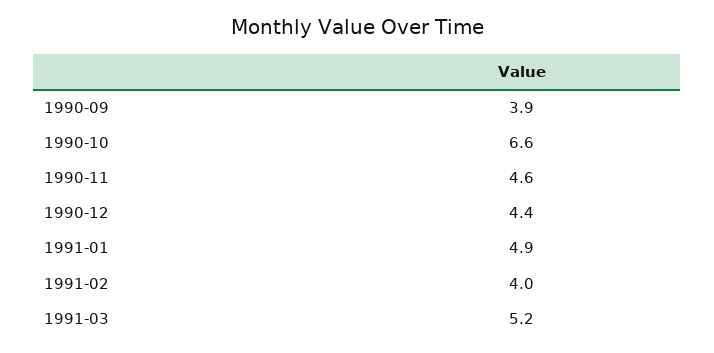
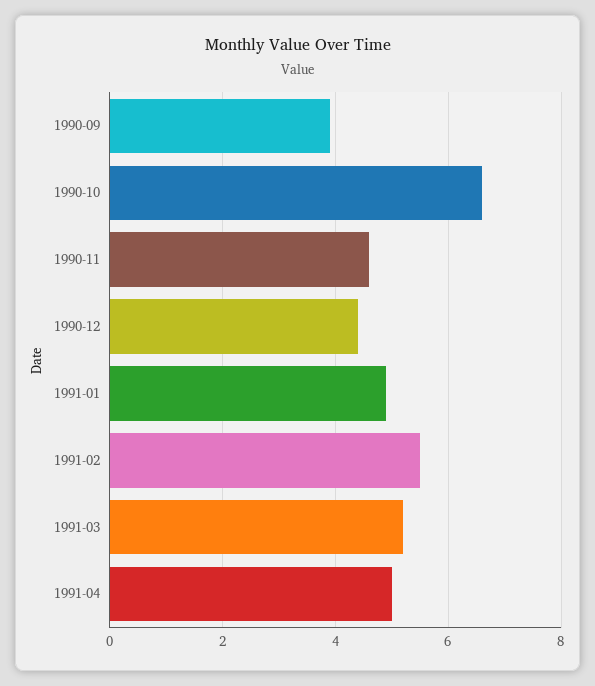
1991-02: 4 -> 5.5
1991-04: none -> 5

